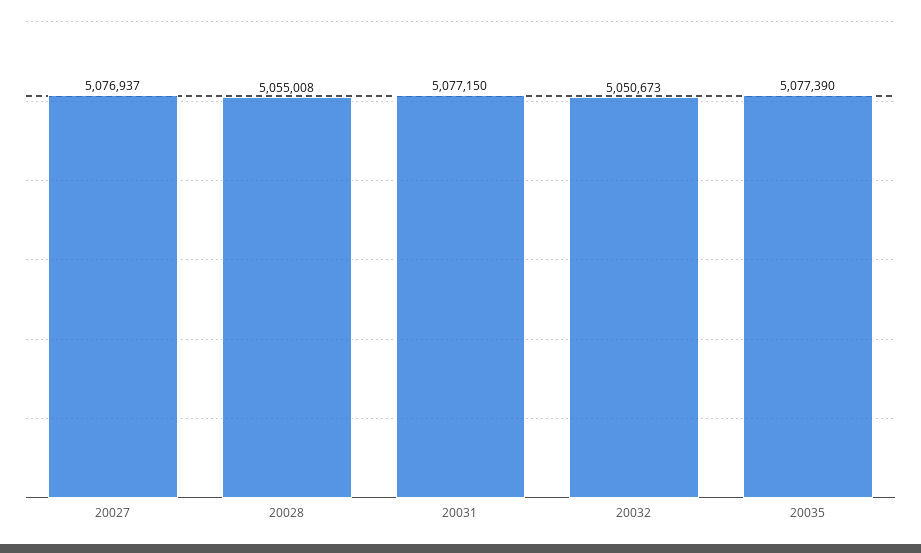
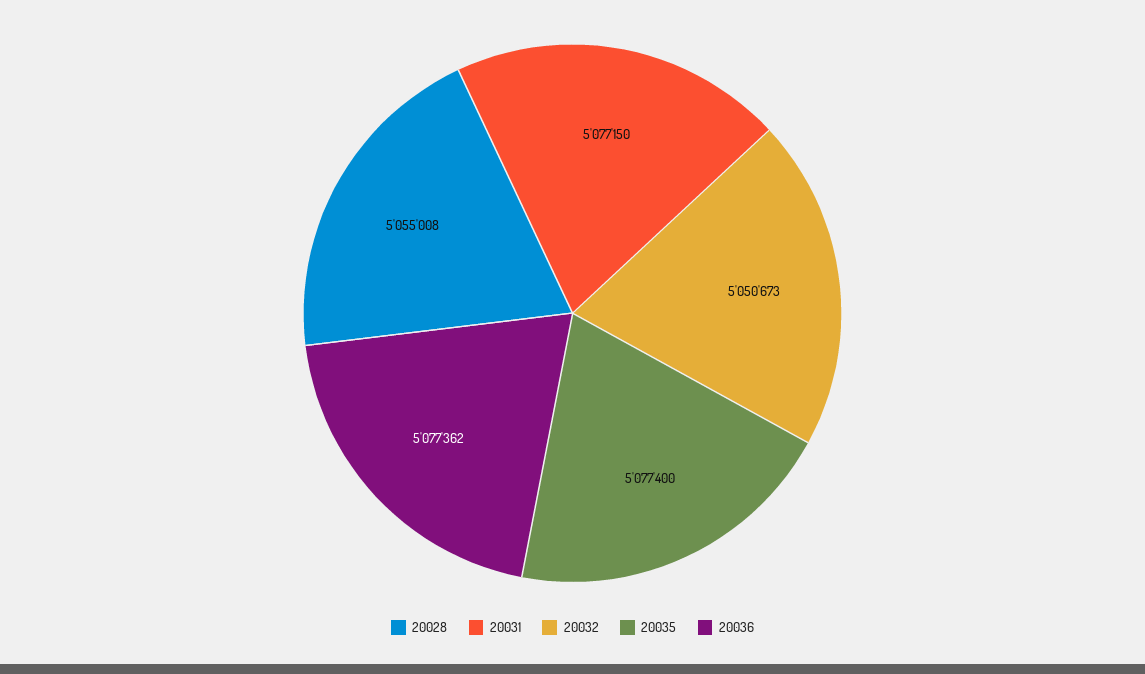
20027: 5076937 -> none
20035: 5077390 -> 5077400
20036: none -> 5077362

